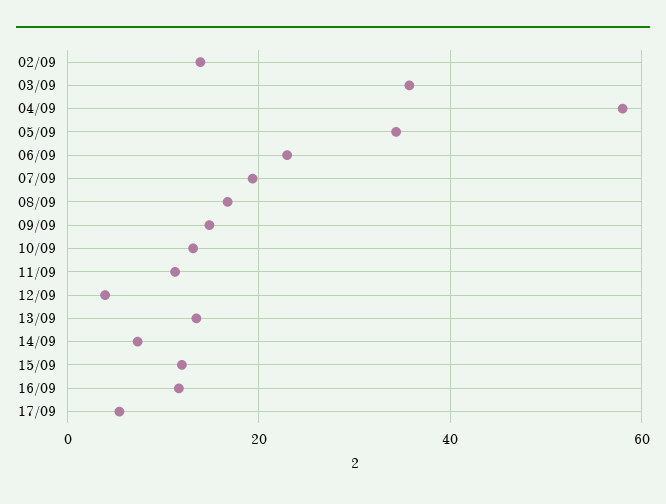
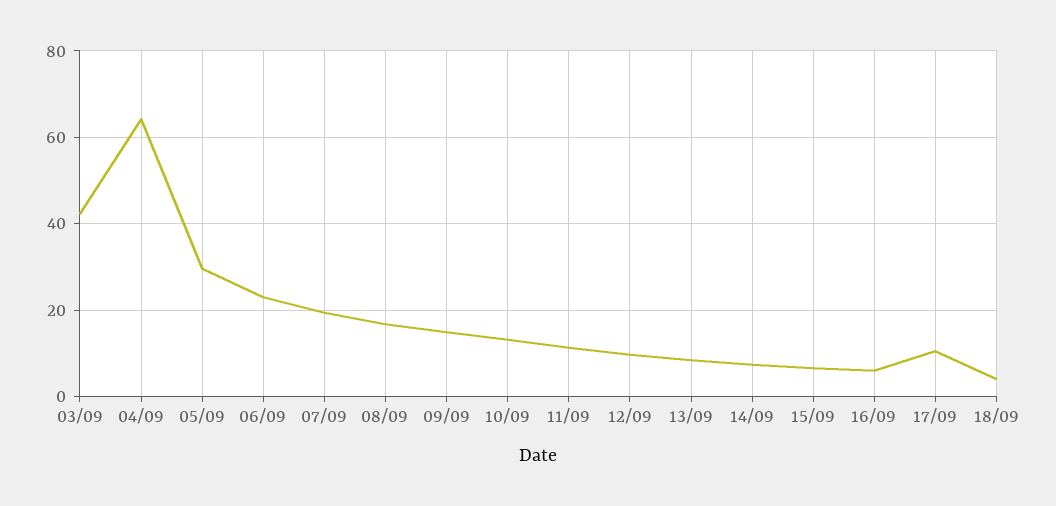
02/09: 14 -> none
03/09: 36 -> 42
04/09: 58 -> 64
05/09: 34 -> 30
12/09: 4 -> 10
13/09: 14 -> 8
15/09: 12 -> 6
16/09: 12 -> 6
17/09: 6 -> 10
18/09: none -> 4

